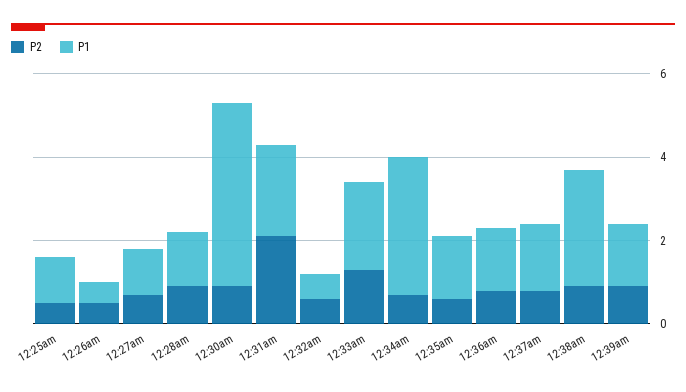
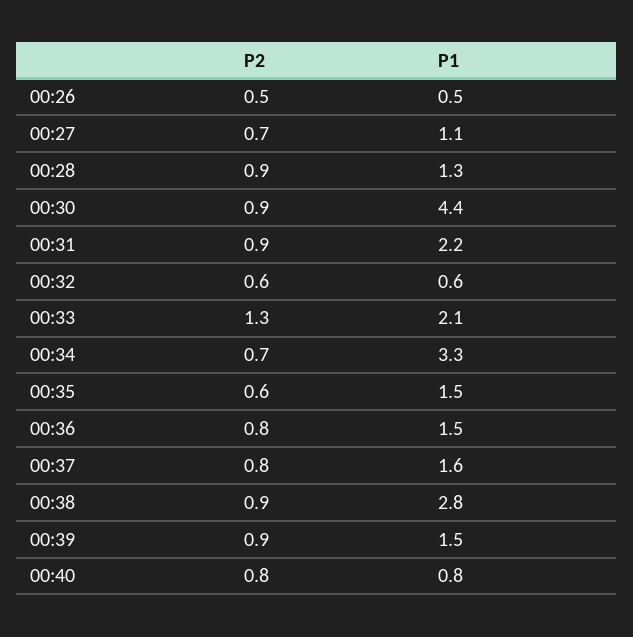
P2, 12:25am: 0.5 -> none
P1, 12:25am: 1 -> none
P2, 12:31am: 2 -> 0.9
P2, 00:40: none -> 0.8
P1, 00:40: none -> 0.8

